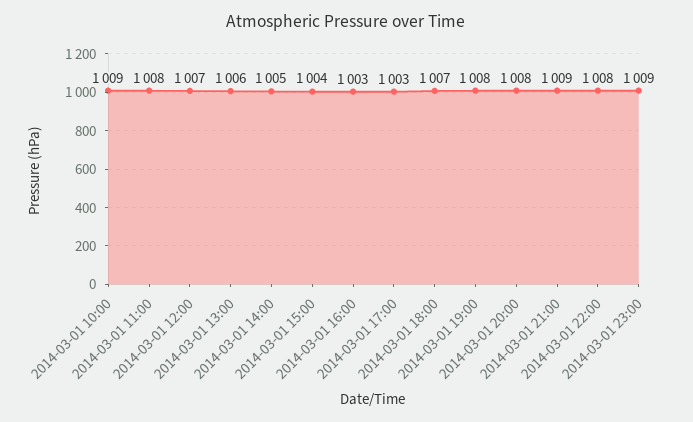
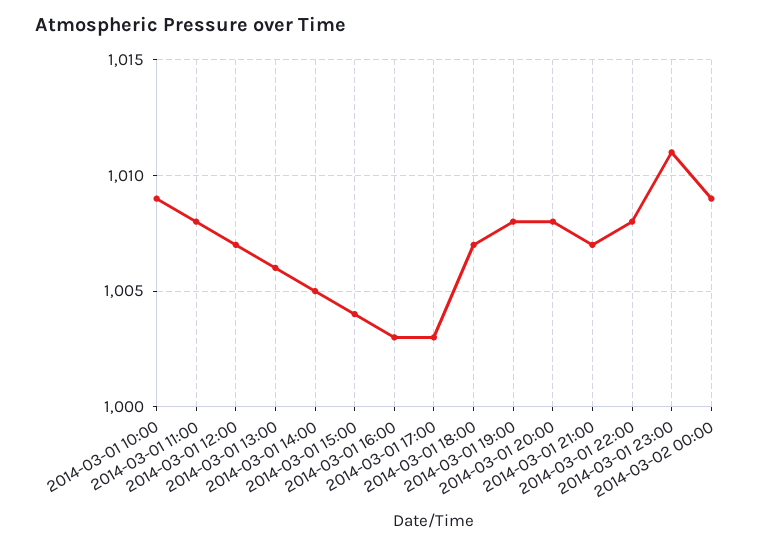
2014-03-01 21:00: 1009 -> 1007
2014-03-01 23:00: 1009 -> 1011
2014-03-02 00:00: none -> 1009

